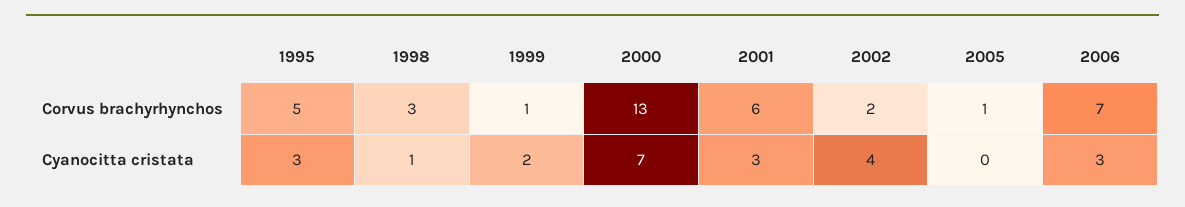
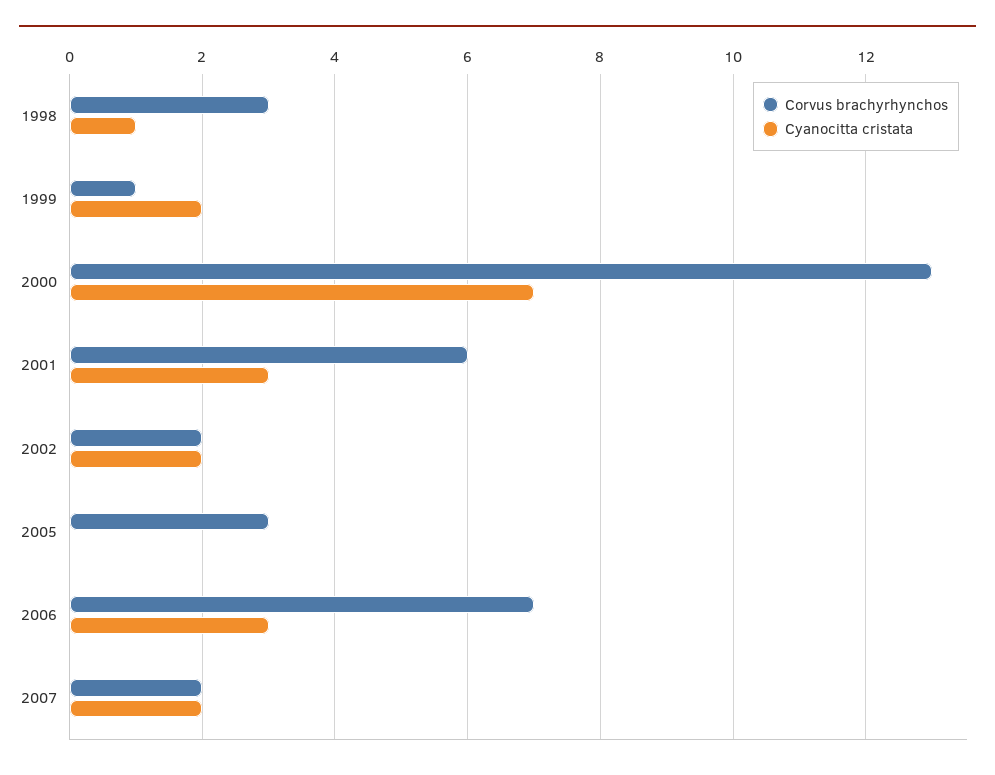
Corvus brachyrhynchos, 1995: 5 -> none
Corvus brachyrhynchos, 2005: 1 -> 3
Cyanocitta cristata, 1995: 3 -> none
Cyanocitta cristata, 2002: 4 -> 2
Corvus brachyrhynchos, 2007: none -> 2
Cyanocitta cristata, 2007: none -> 2

